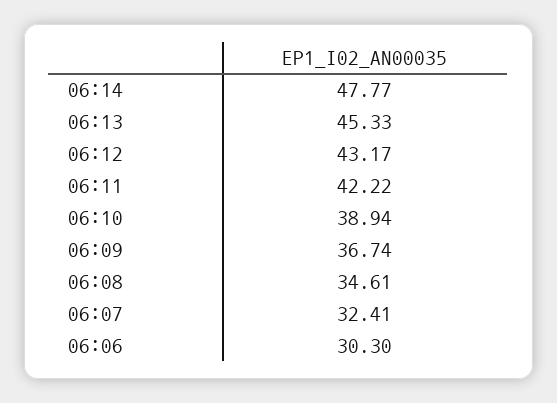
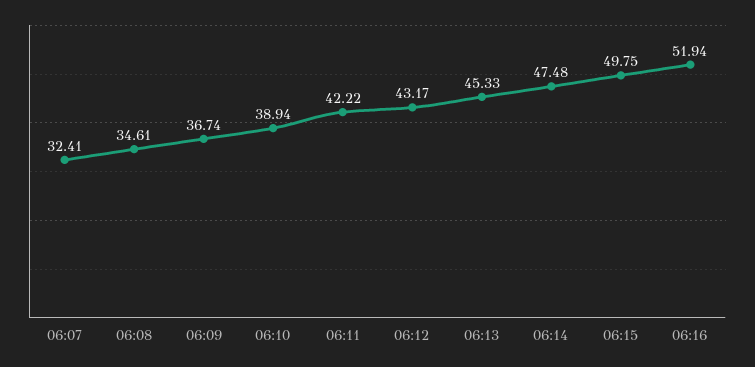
06:14: 47.77 -> 47.48
06:06: 30.3 -> none
06:15: none -> 49.75
06:16: none -> 51.94

